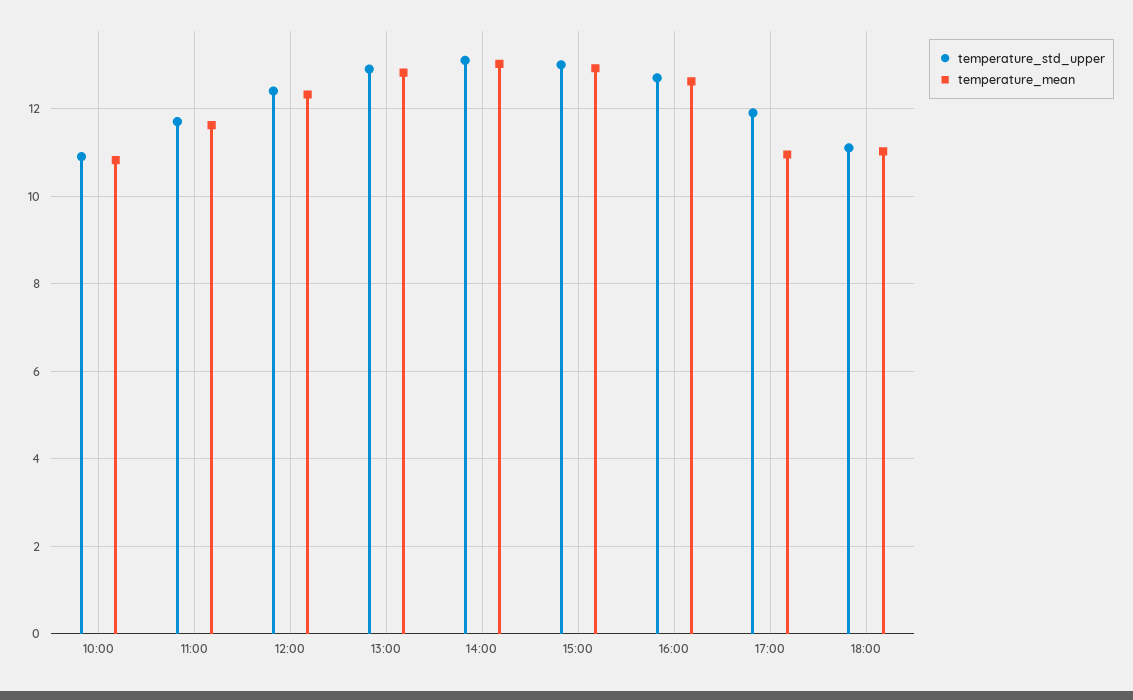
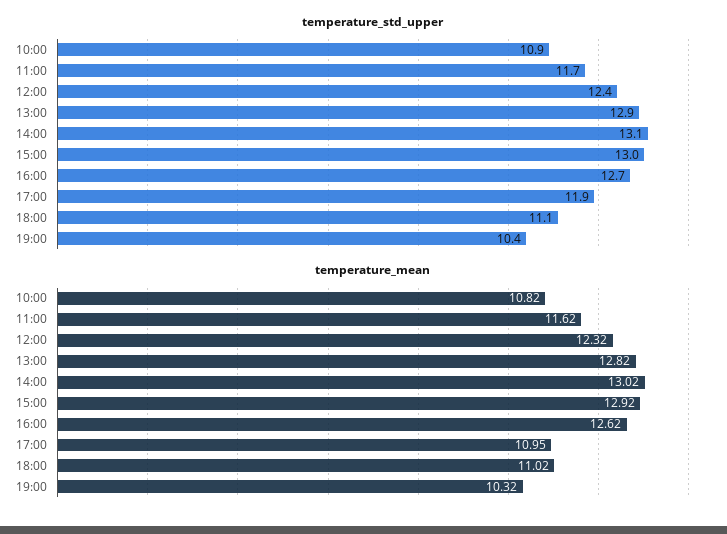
temperature_std_upper, 19:00: none -> 10.4
temperature_mean, 19:00: none -> 10.32

